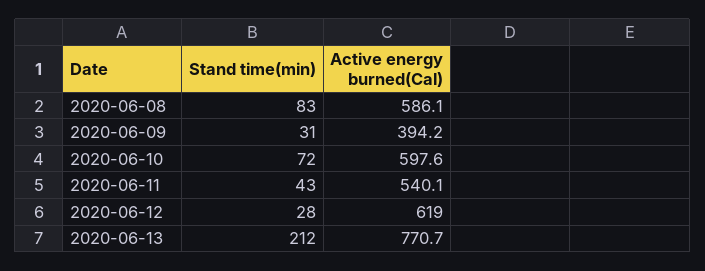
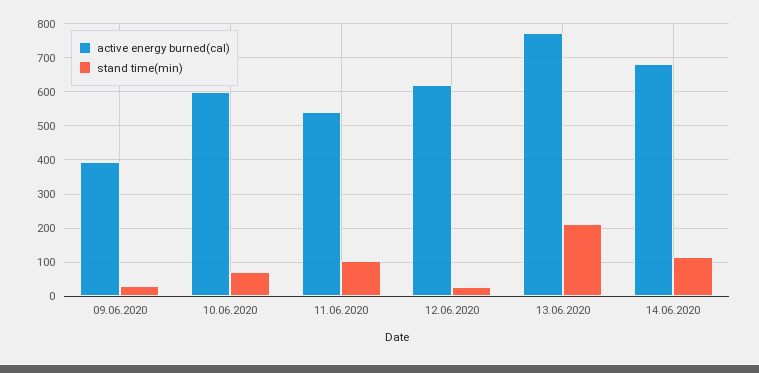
Stand time(min), 2020-06-08: 83 -> none
Active energy burned(Cal), 2020-06-08: 586.1 -> none
Stand time(min), 2020-06-11: 43 -> 100
Active energy burned(Cal), 14.06.2020: none -> 680
Stand time(min), 14.06.2020: none -> 120

